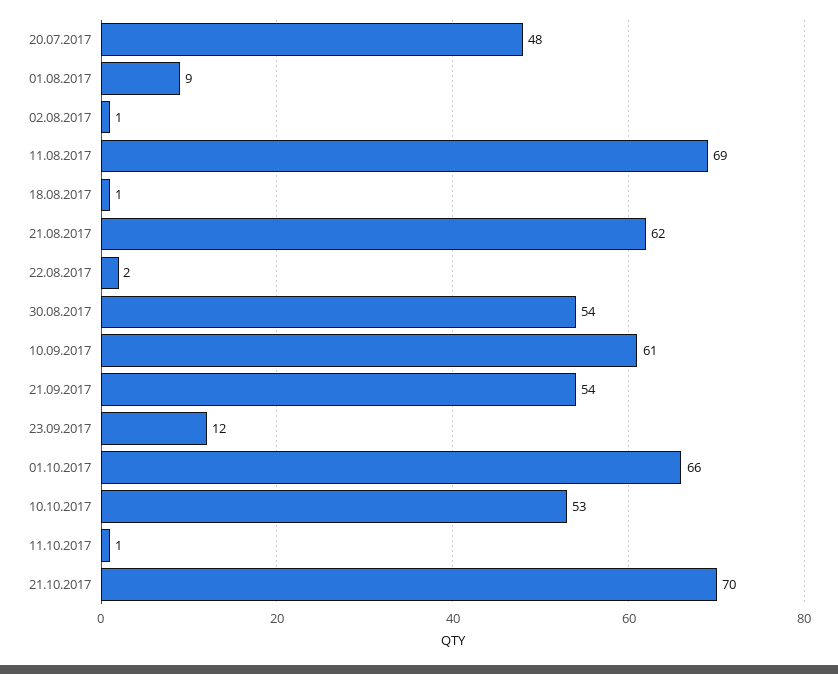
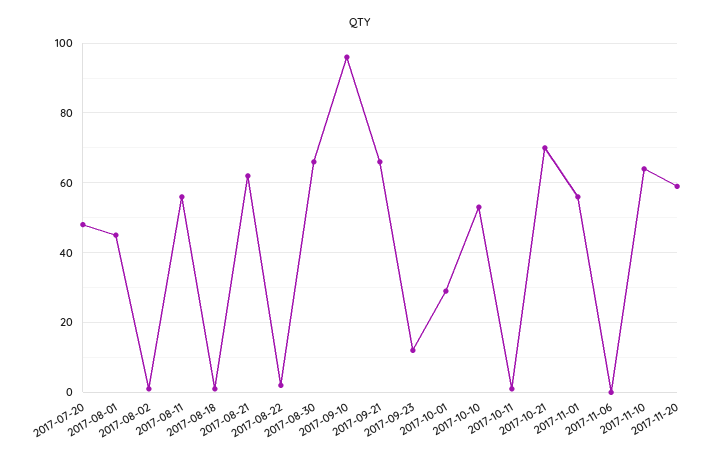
01.08.2017: 9 -> 45
11.08.2017: 69 -> 55
30.08.2017: 54 -> 65
10.09.2017: 61 -> 95
21.09.2017: 54 -> 65
01.10.2017: 66 -> 30
2017-11-01: none -> 55
2017-11-06: none -> 0
2017-11-10: none -> 65
2017-11-20: none -> 60

